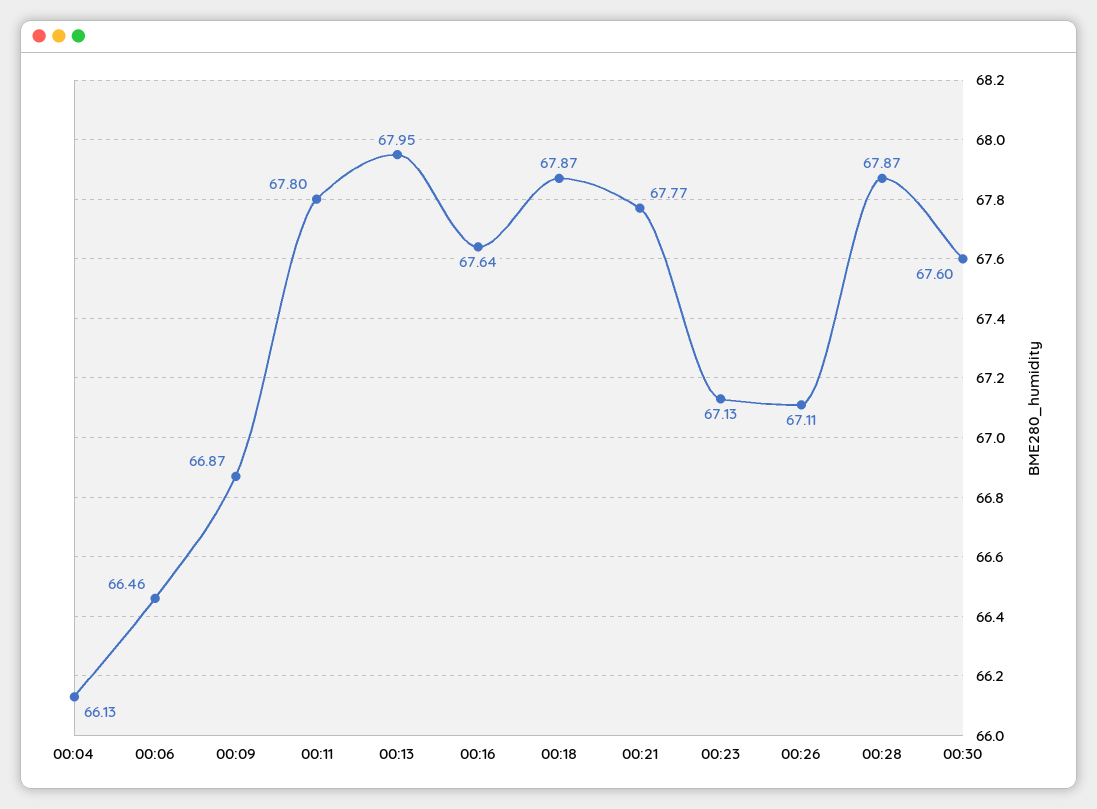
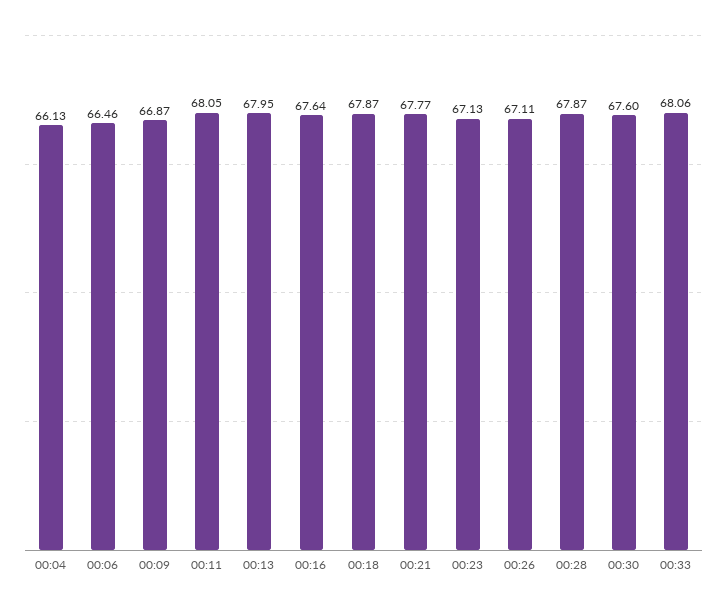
00:11: 67.8 -> 68.05
00:33: none -> 68.06

